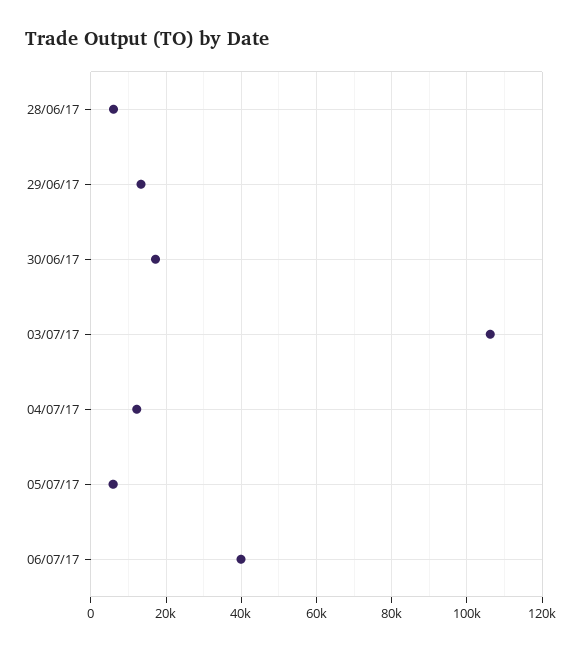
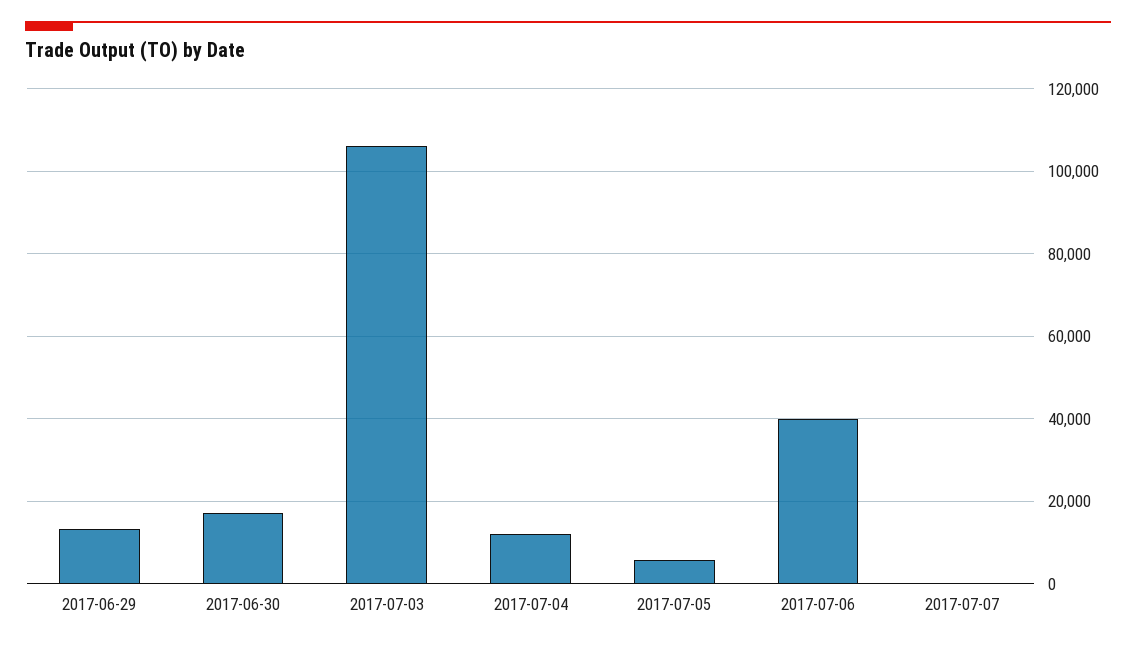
28/06/17: 6000 -> none
2017-07-07: none -> 0

